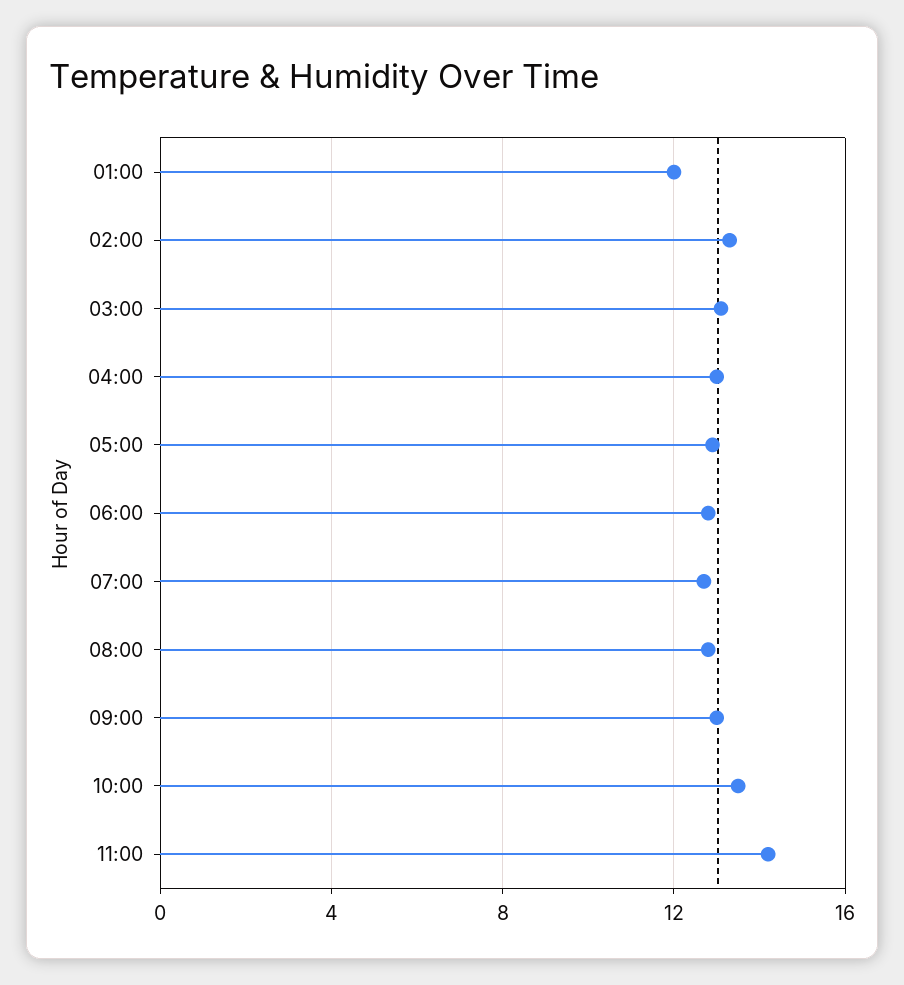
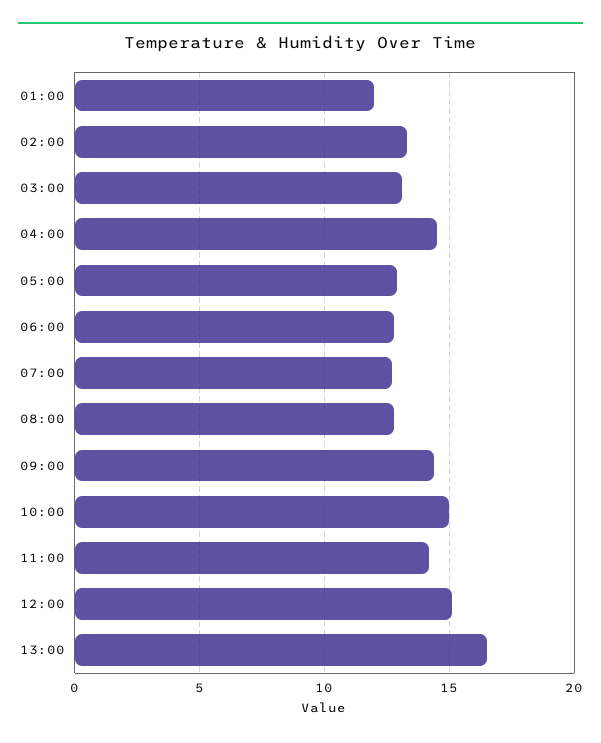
04:00: 13 -> 14.5
09:00: 13 -> 14.5
10:00: 13.5 -> 15
12:00: none -> 15
13:00: none -> 16.5

